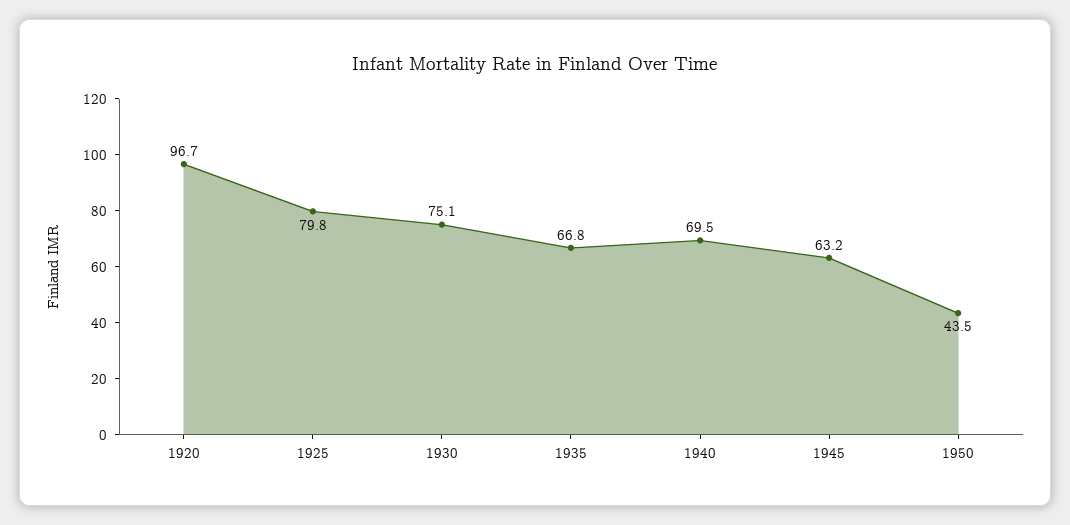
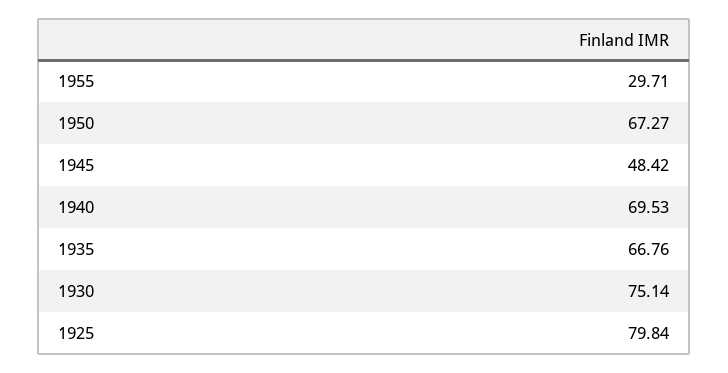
1920: 96.7 -> none
1945: 63.2 -> 48.42
1950: 43.5 -> 67.27
1955: none -> 29.71

